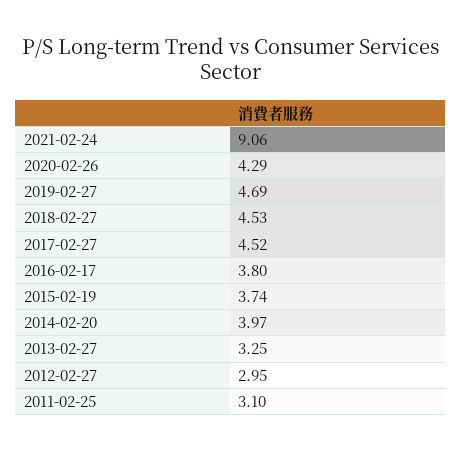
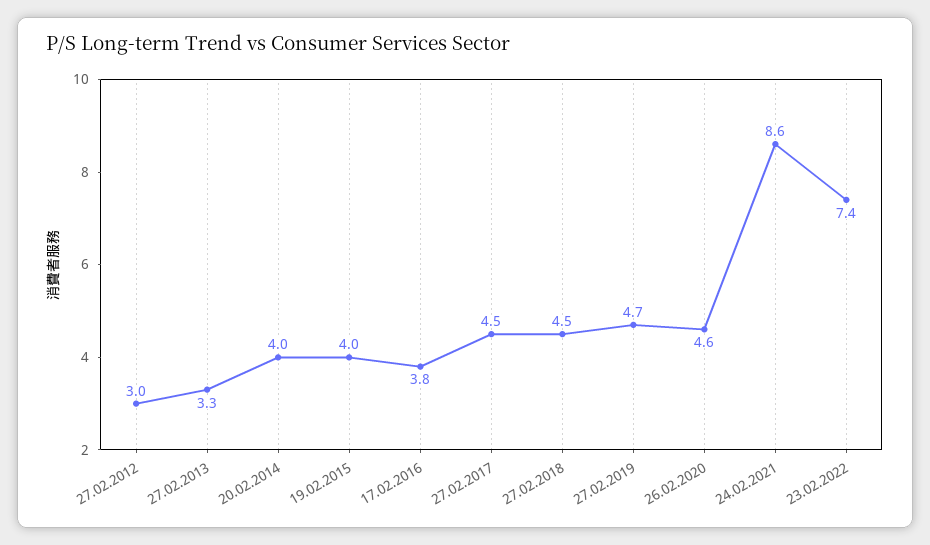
2021-02-24: 9.06 -> 8.6
2020-02-26: 4.29 -> 4.6
2015-02-19: 3.74 -> 4
2011-02-25: 3.1 -> none
23.02.2022: none -> 7.4

